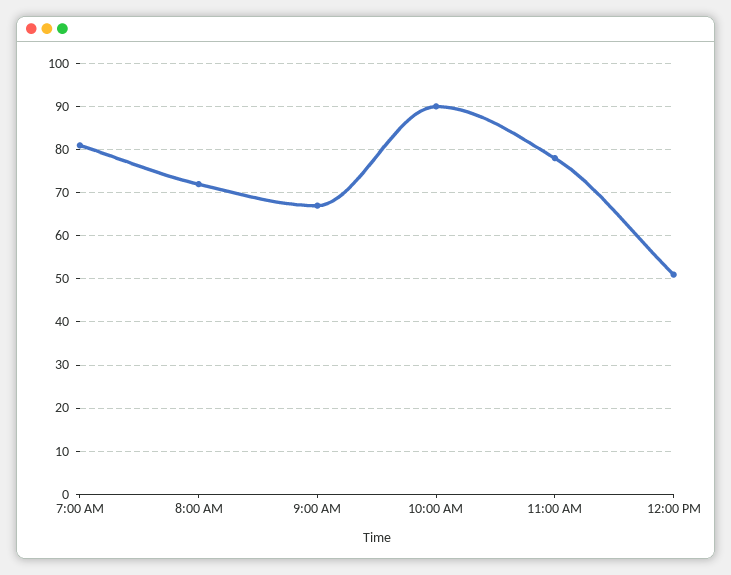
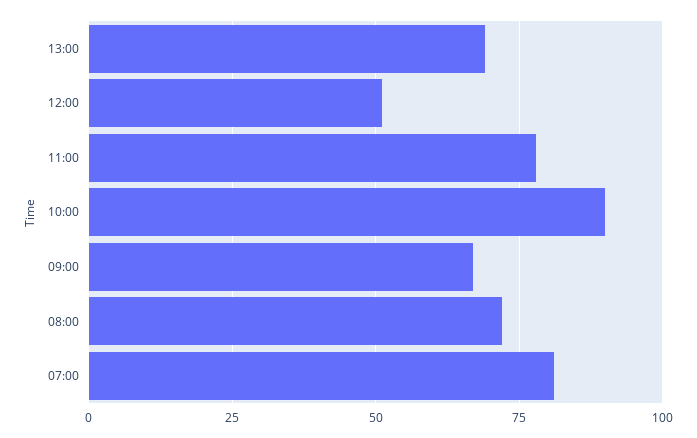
13:00: none -> 70

